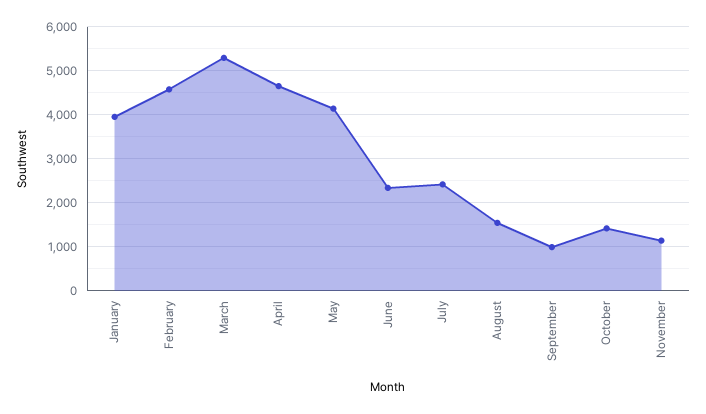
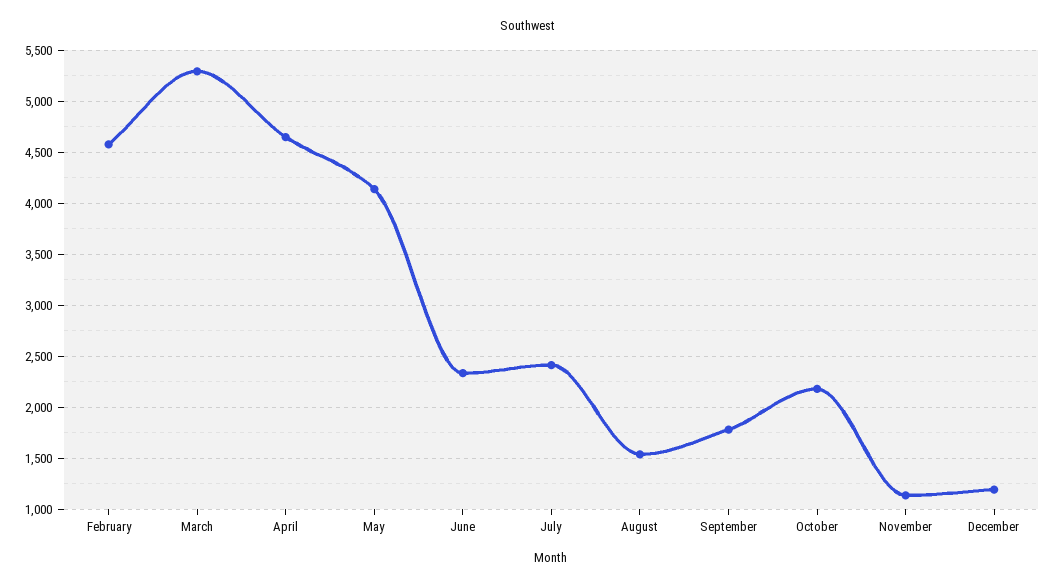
January: 4000 -> none
September: 1000 -> 1800
October: 1400 -> 2200
December: none -> 1200

